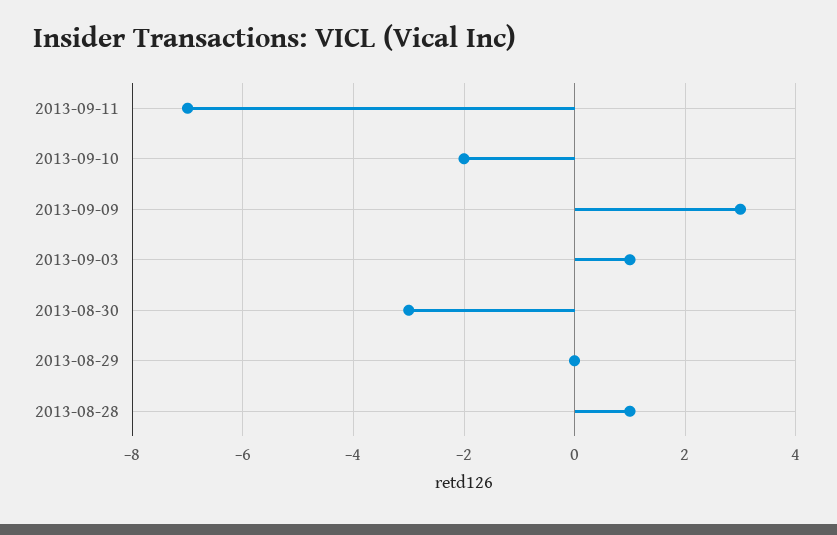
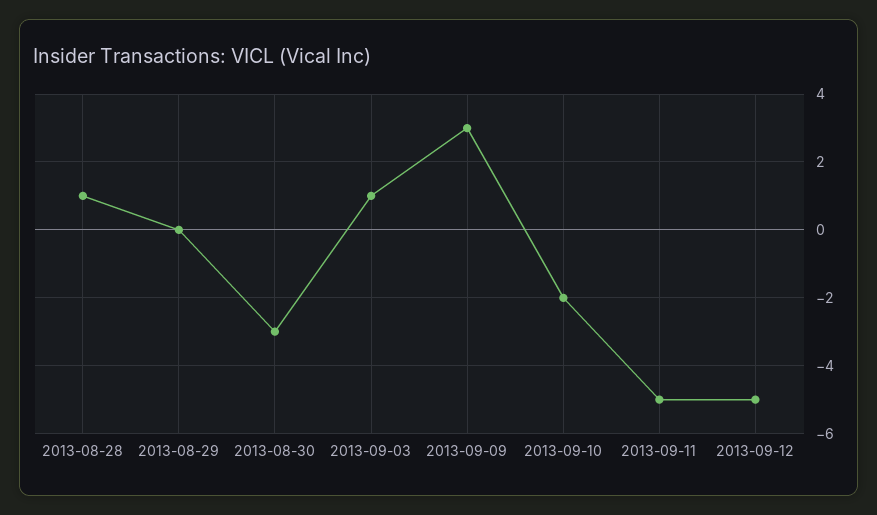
2013-09-11: -7 -> -5
2013-09-12: none -> -5

